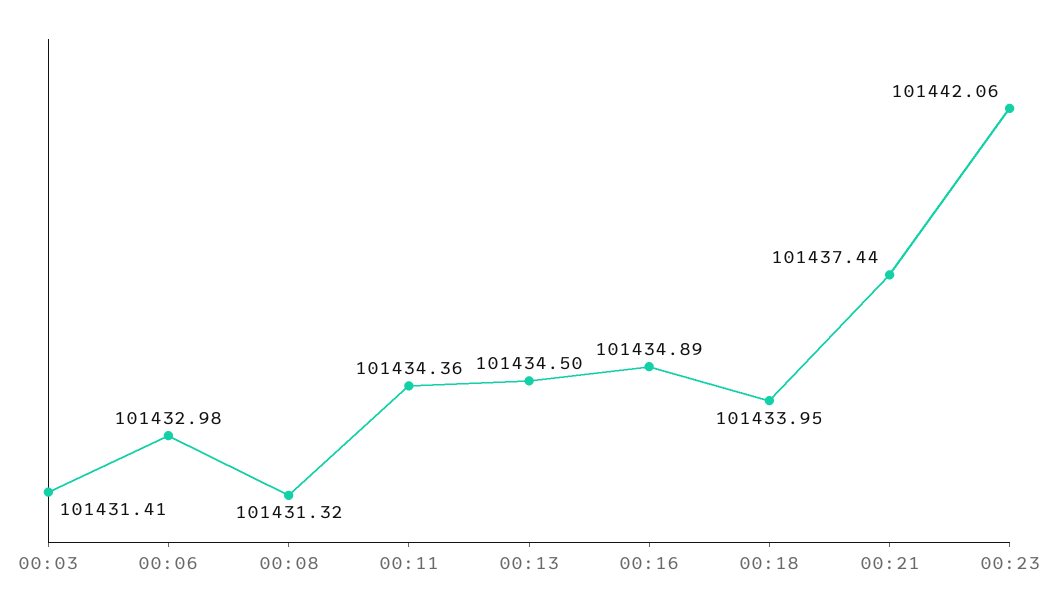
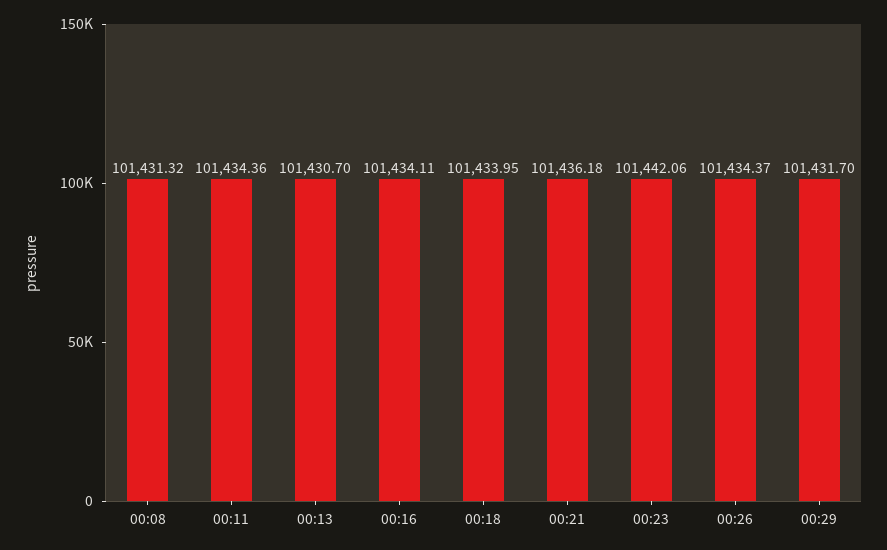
00:03: 101431.41 -> none
00:06: 101432.98 -> none
00:13: 101434.5 -> 101430.7
00:16: 101434.89 -> 101434.11
00:21: 101437.44 -> 101436.18
00:26: none -> 101434.37
00:29: none -> 101431.7

